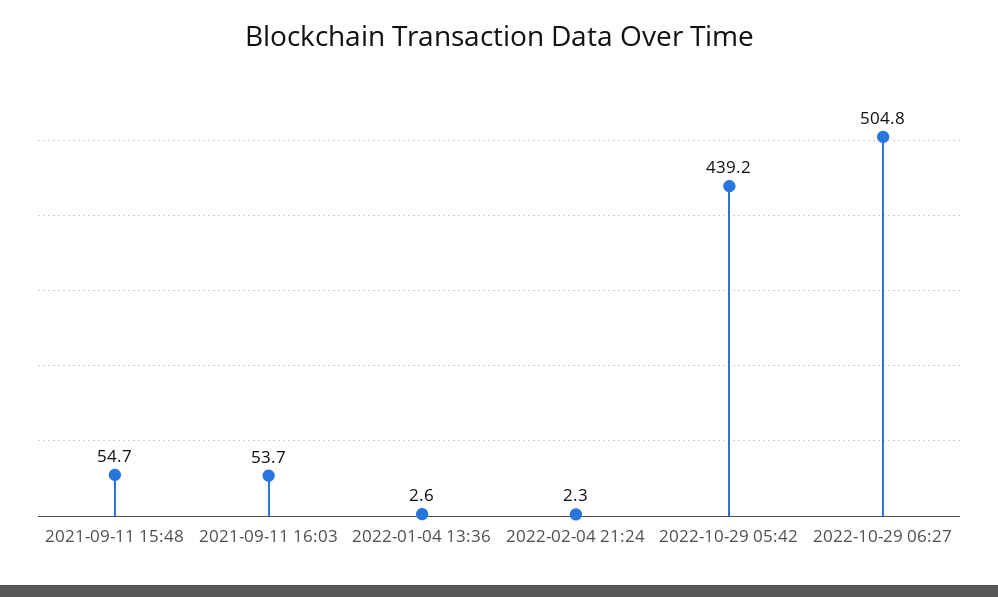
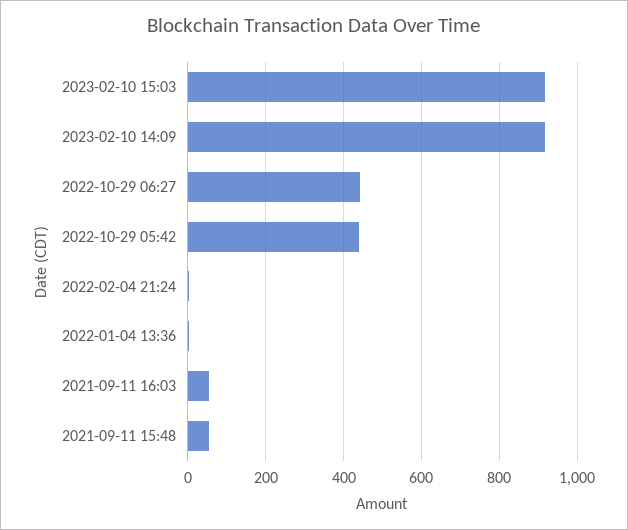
2022-10-29 06:27: 504.8 -> 440
2023-02-10 15:03: none -> 920
2023-02-10 14:09: none -> 920

